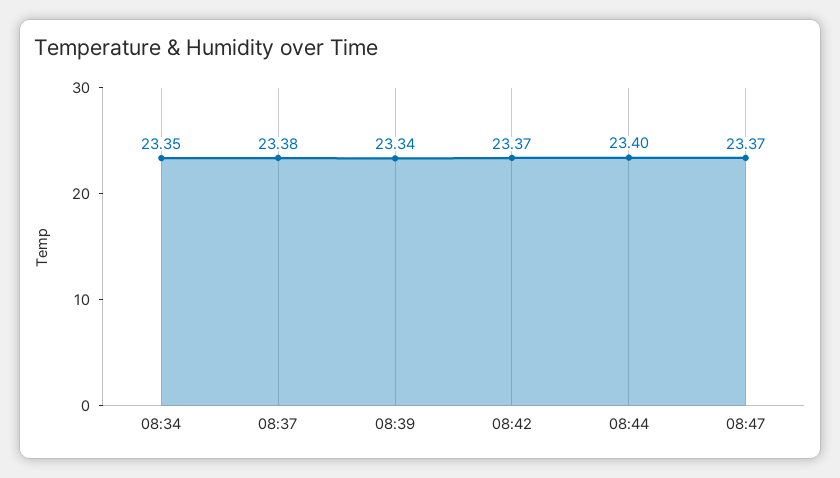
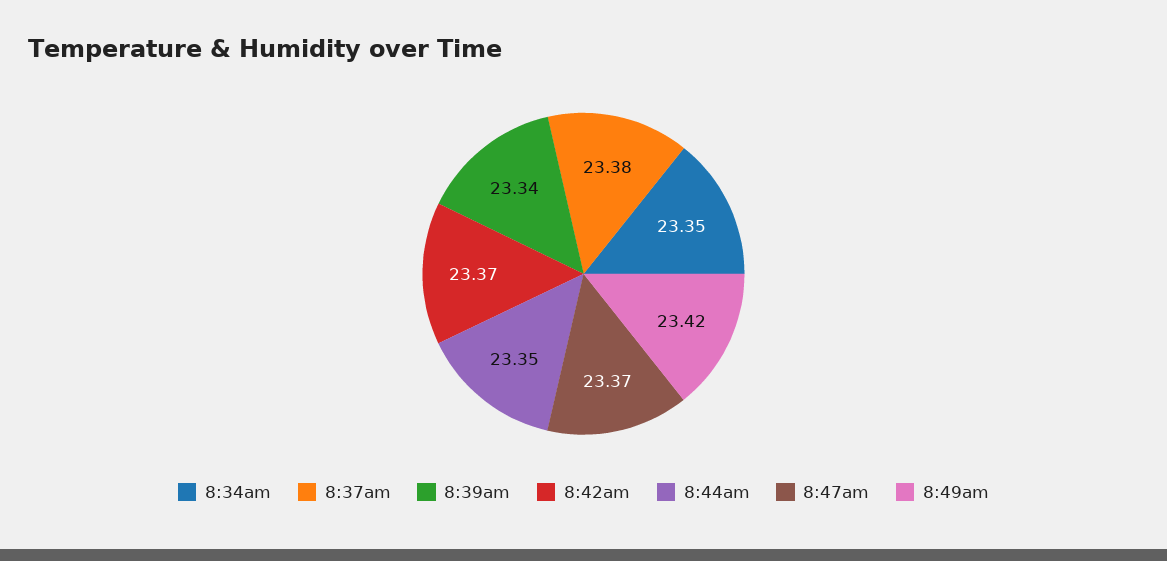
08:44: 23.4 -> 23.35
8:49am: none -> 23.42

